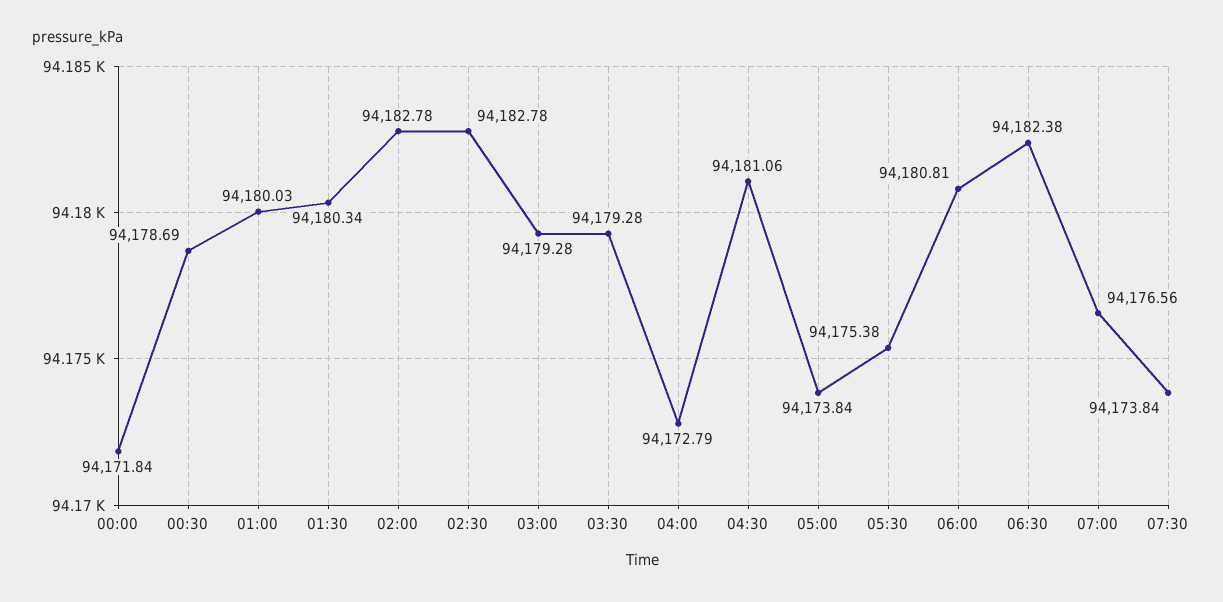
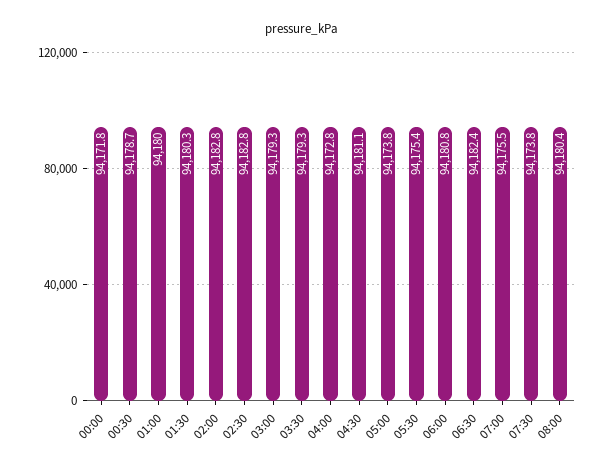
07:00: 94176.56 -> 94175.5
08:00: none -> 94180.4

